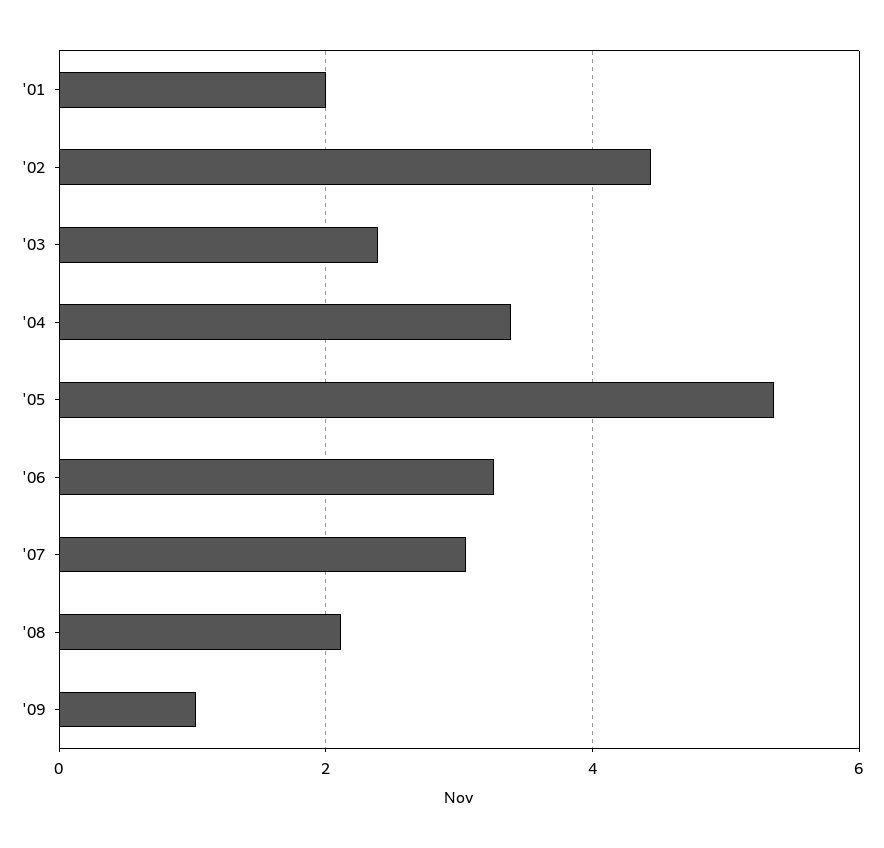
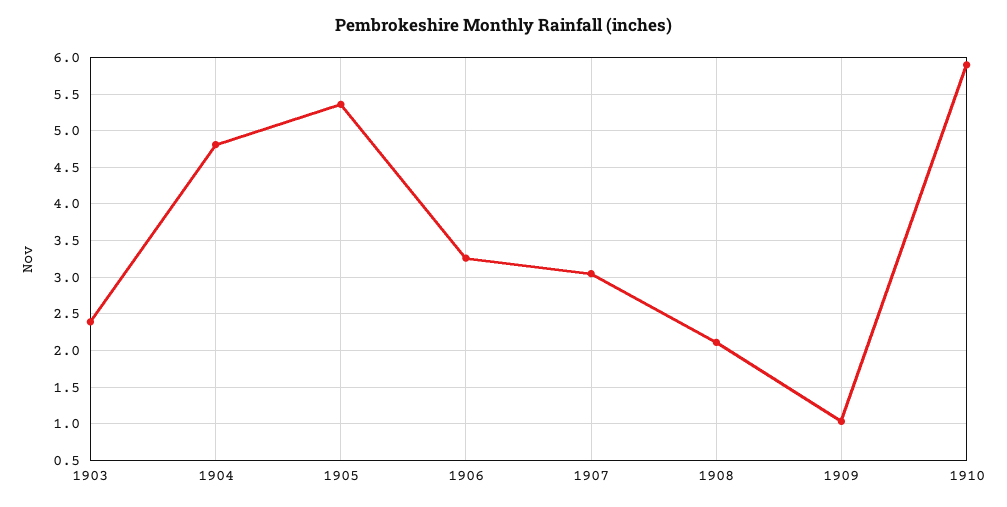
'01: 2 -> none
'02: 4.4 -> none
'04: 3.4 -> 4.8
1910: none -> 5.9

